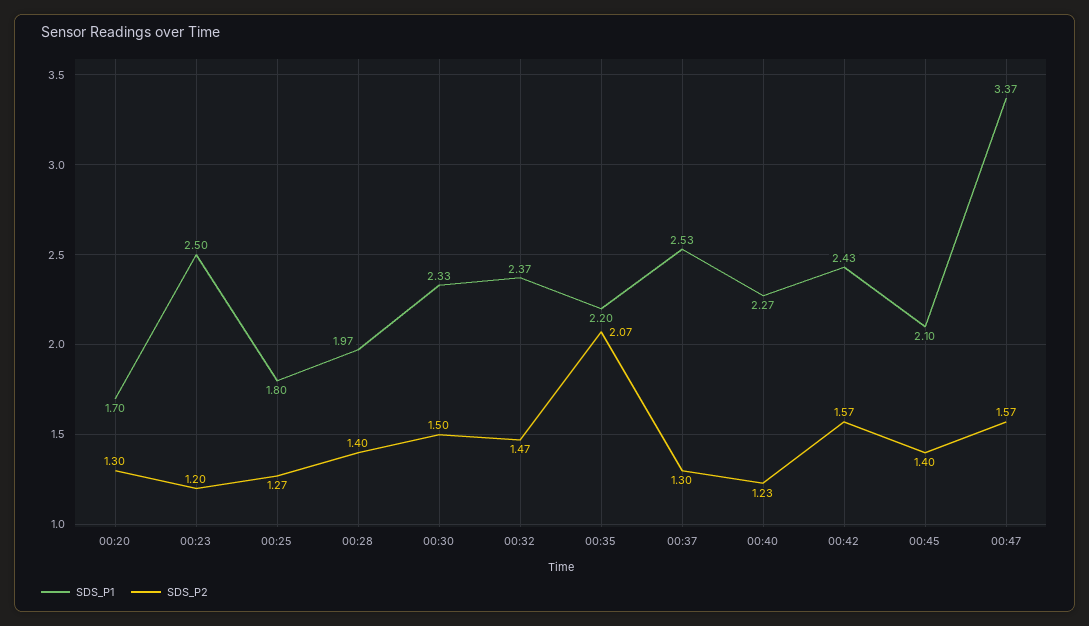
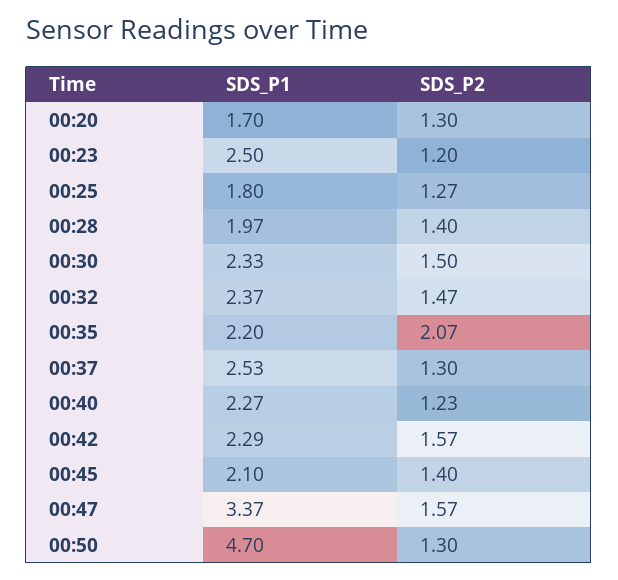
SDS_P1, 00:42: 2.43 -> 2.29
SDS_P1, 00:50: none -> 4.7
SDS_P2, 00:50: none -> 1.3

